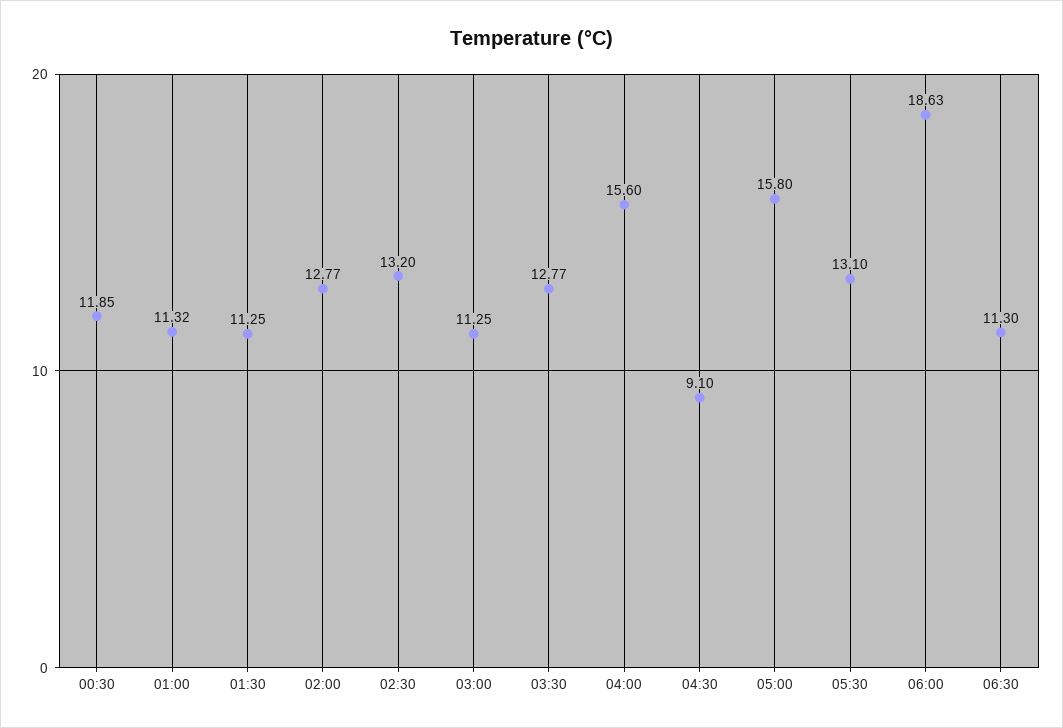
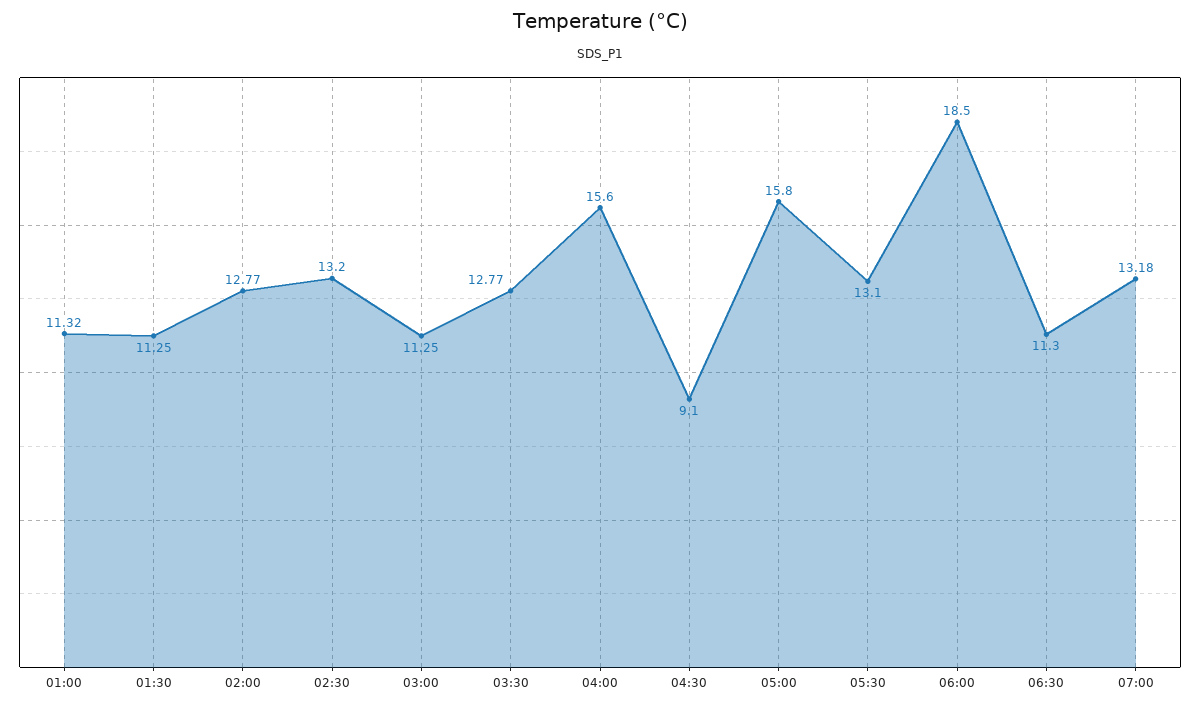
00:30: 11.85 -> none
06:00: 18.63 -> 18.5
07:00: none -> 13.18

